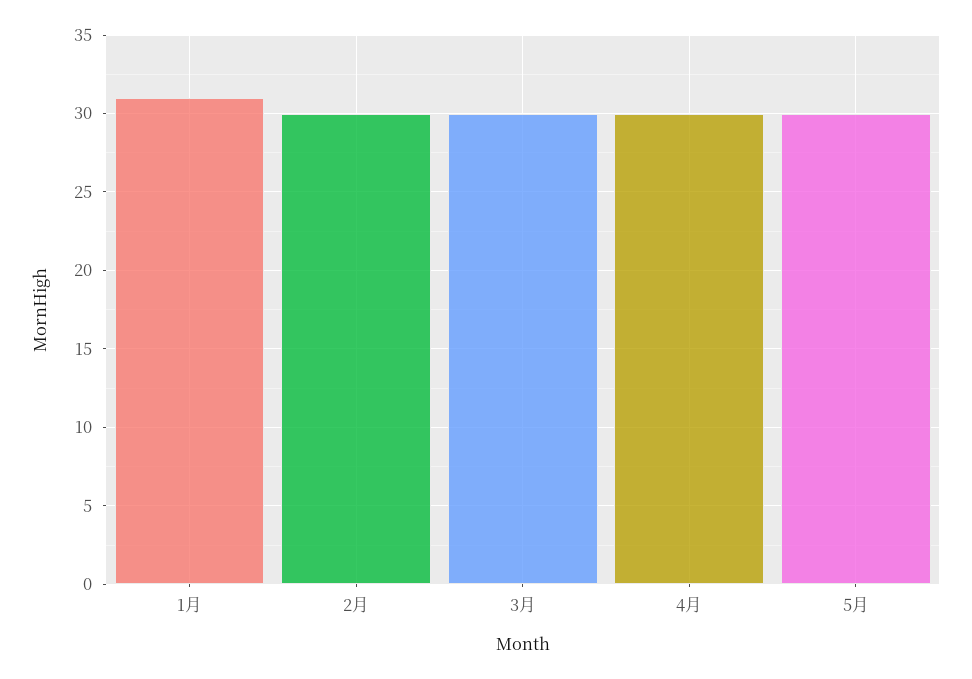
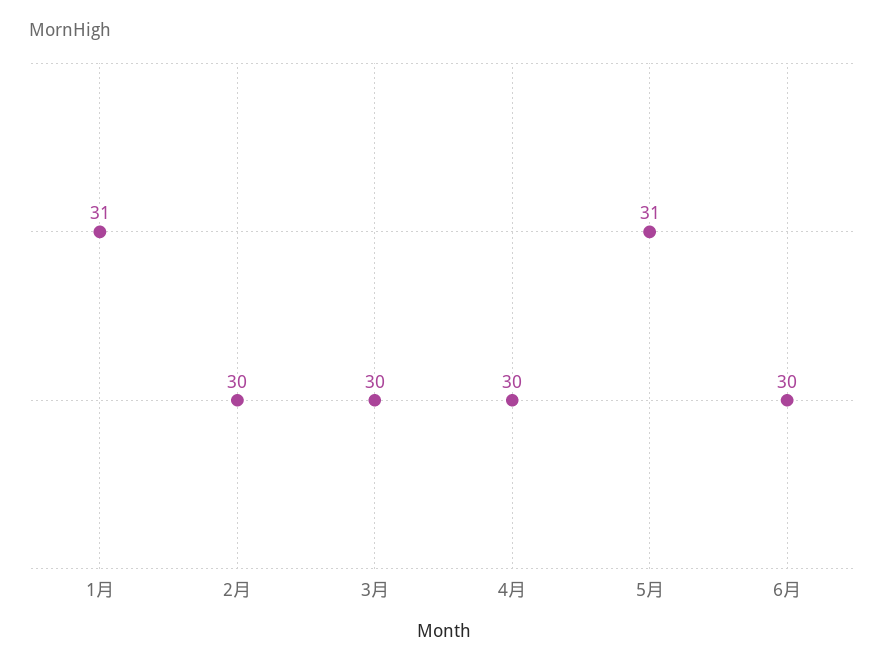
5月: 30 -> 31
6月: none -> 30

